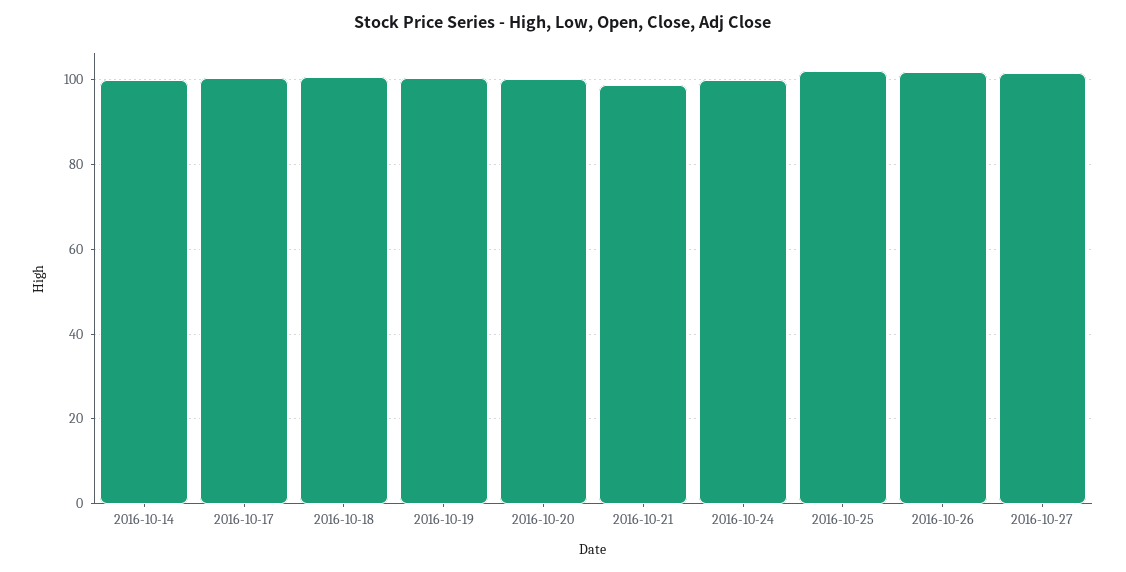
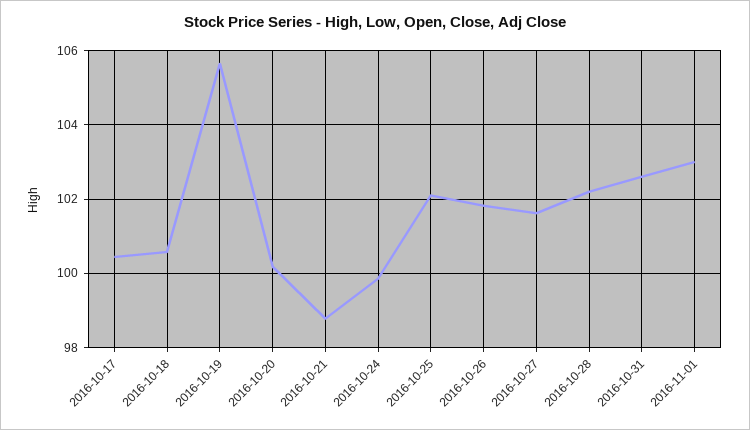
2016-10-14: 100 -> none
2016-10-19: 100 -> 105.6
2016-10-28: none -> 102.2
2016-10-31: none -> 102.6
2016-11-01: none -> 103

